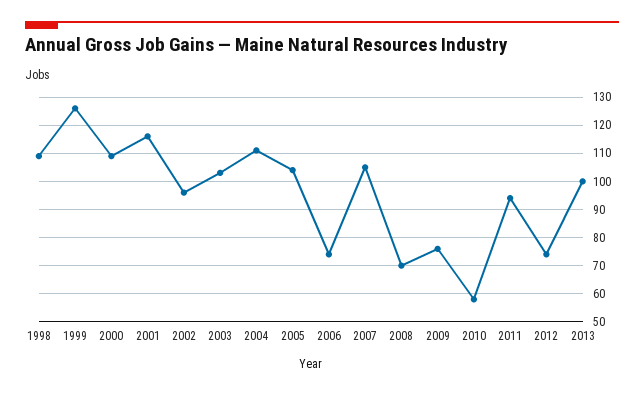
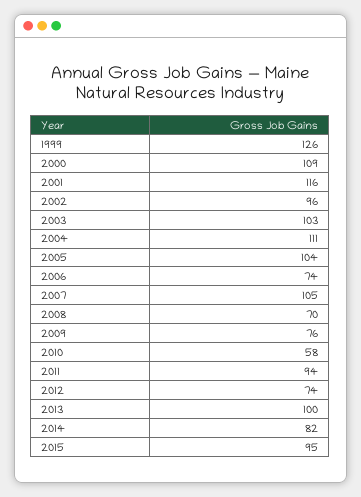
1998: 110 -> none
2014: none -> 82
2015: none -> 95

